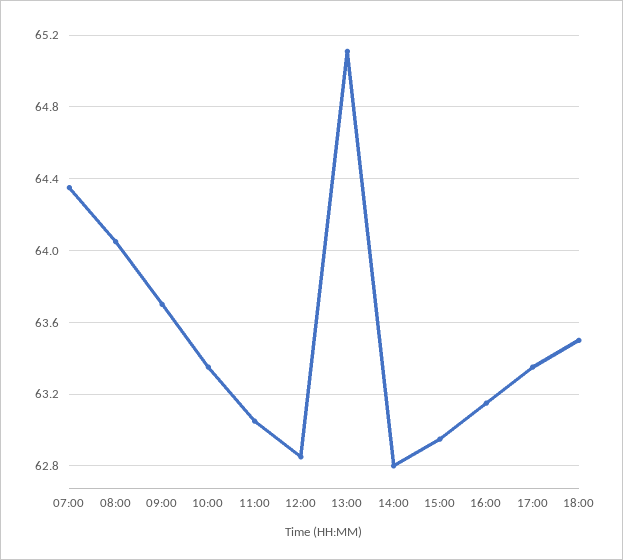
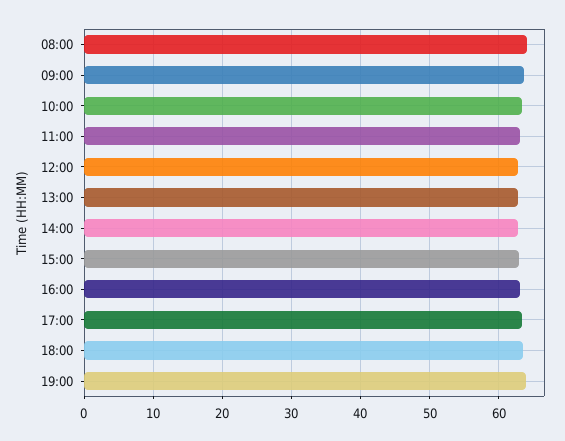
07:00: 64.35 -> none
13:00: 65.1 -> 63
19:00: none -> 64

